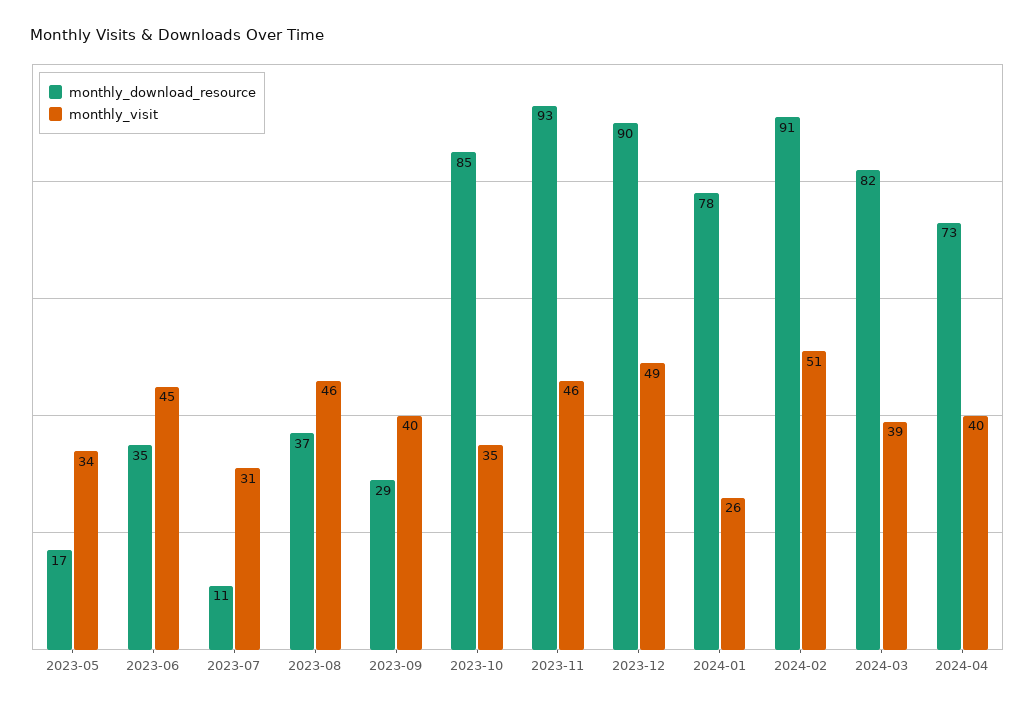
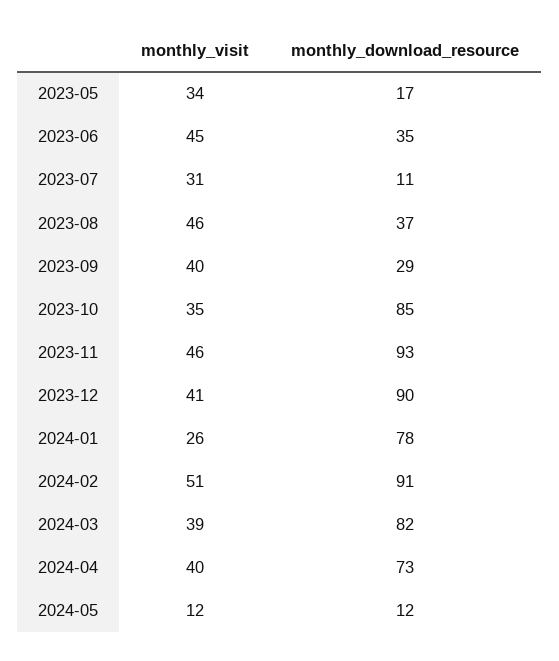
monthly_visit, 2023-12: 49 -> 41
monthly_visit, 2024-05: none -> 12
monthly_download_resource, 2024-05: none -> 12

